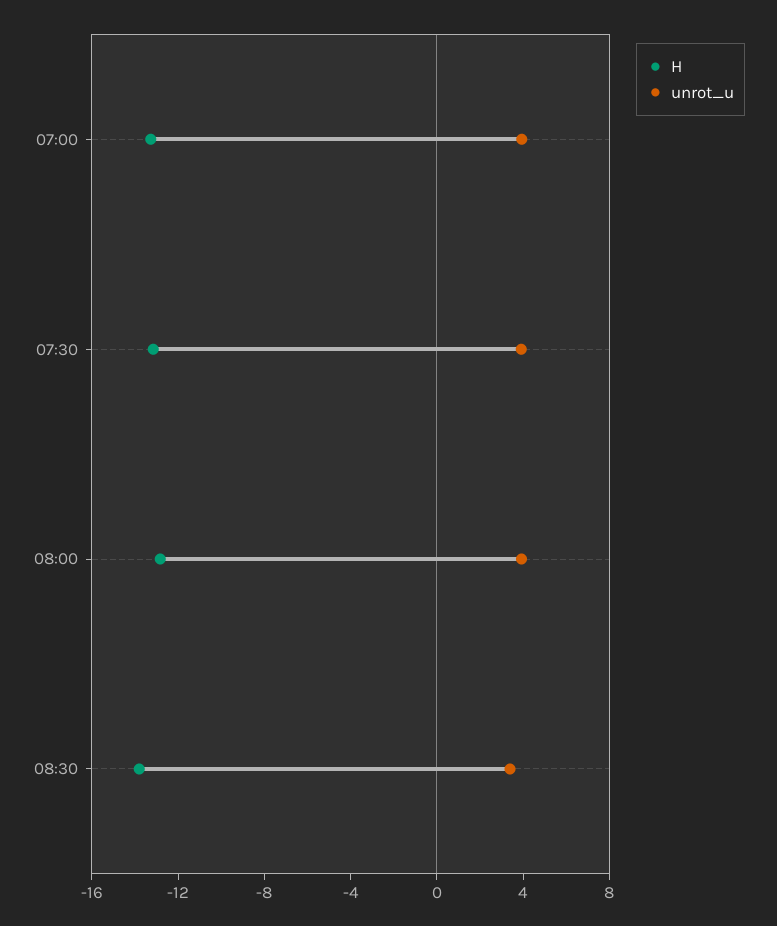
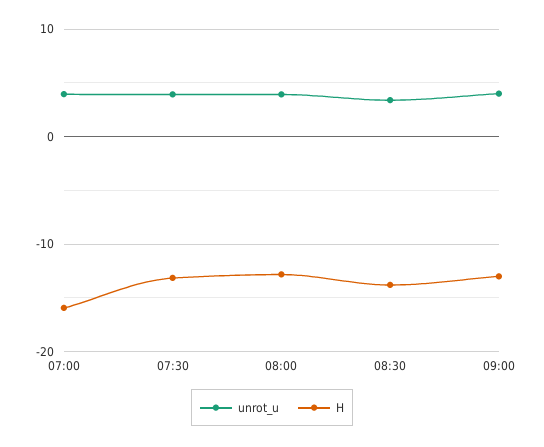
H, 07:00: -13 -> -16
unrot_u, 09:00: none -> 4
H, 09:00: none -> -13

